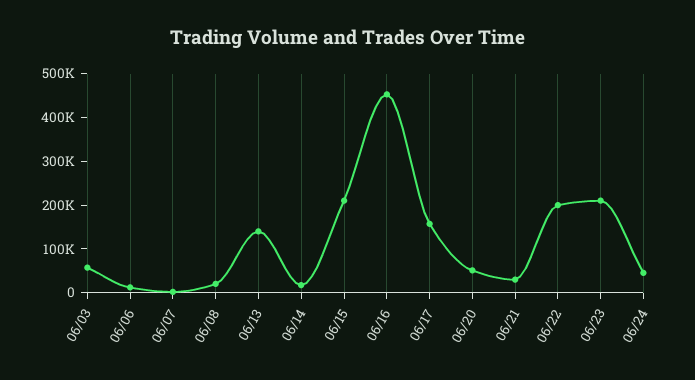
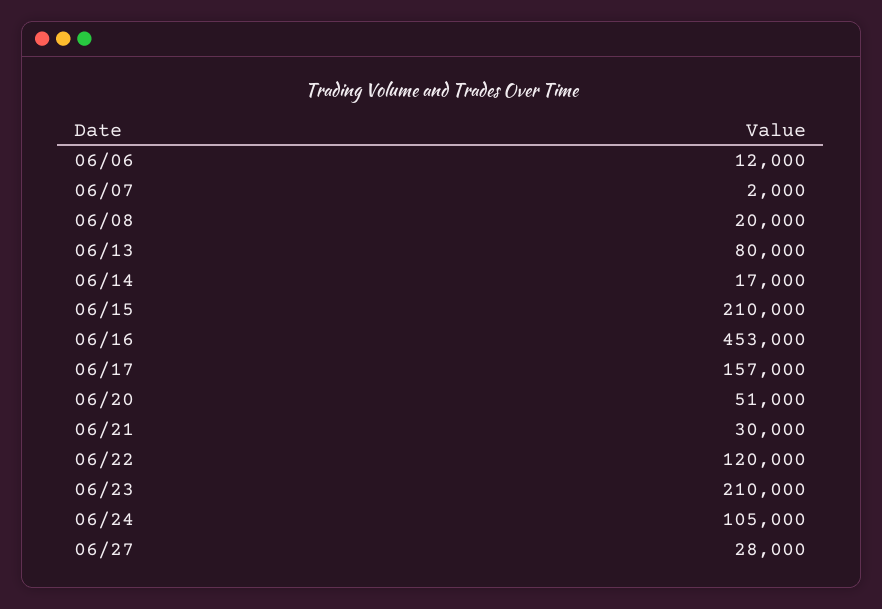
06/03: 60000 -> none
06/13: 140000 -> 80000
06/22: 200000 -> 120000
06/24: 40000 -> 105000
06/27: none -> 28000

